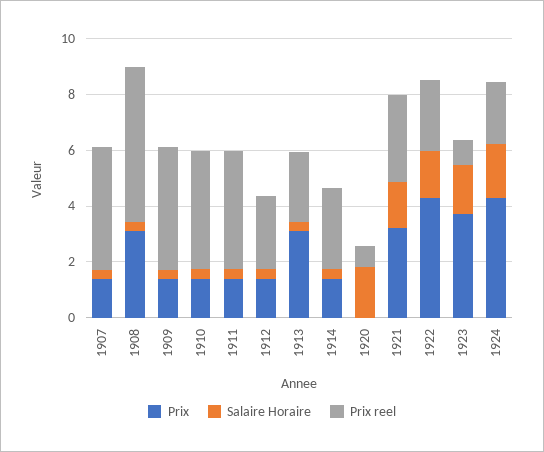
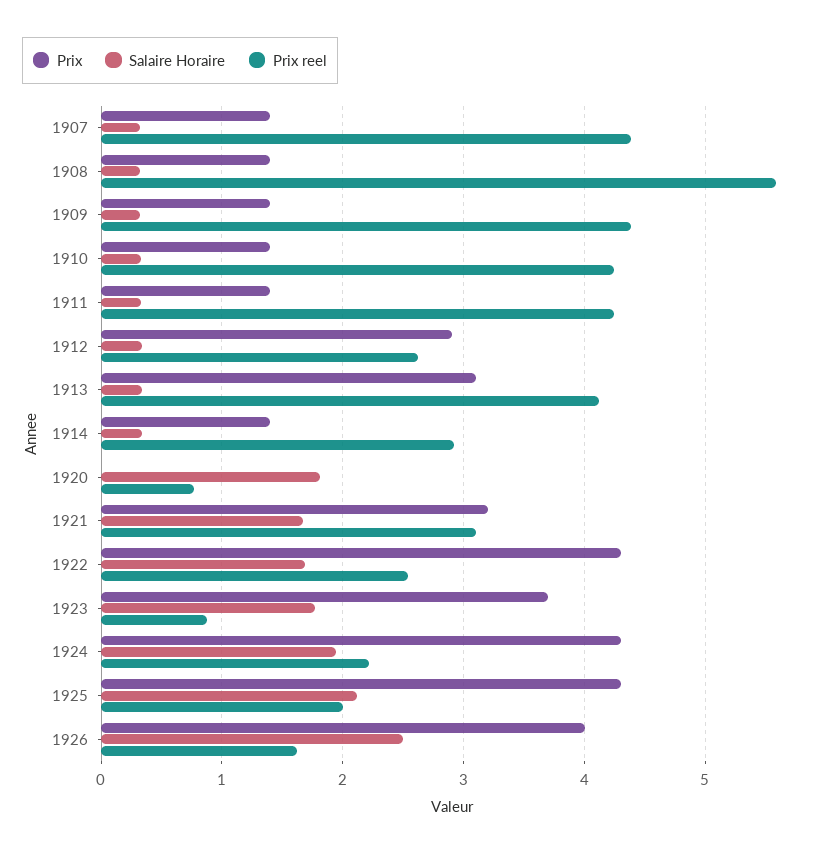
Prix, 1908: 3 -> 1.4
Prix, 1912: 1.5 -> 2.9
Prix reel, 1913: 2.5 -> 4.1
Prix, 1925: none -> 4.3
Salaire Horaire, 1925: none -> 2.1
Prix reel, 1925: none -> 2
Prix, 1926: none -> 4
Salaire Horaire, 1926: none -> 2.5
Prix reel, 1926: none -> 1.6

